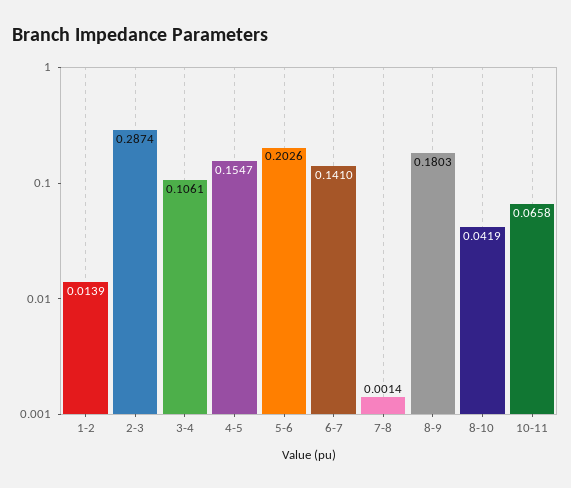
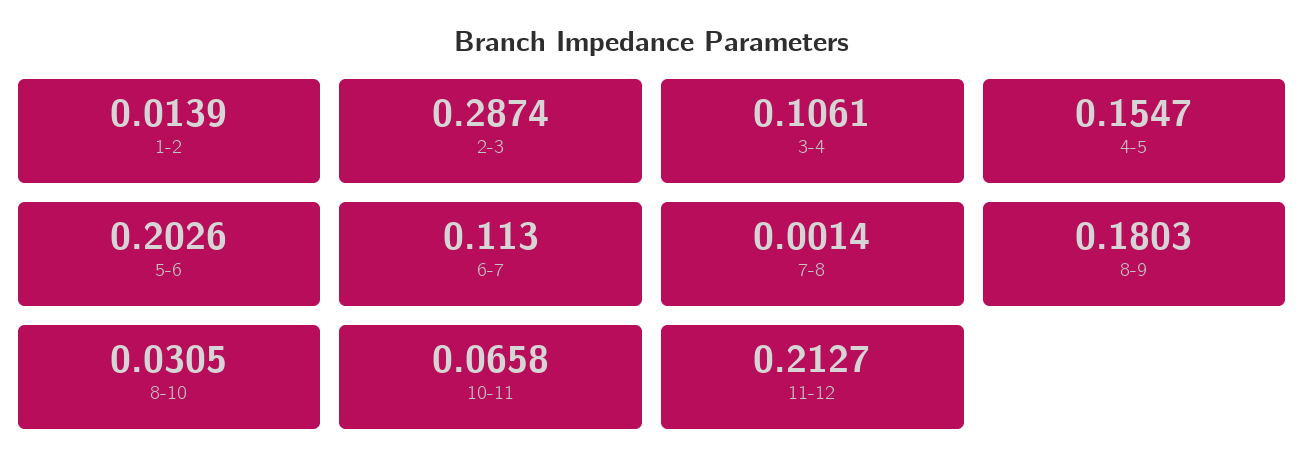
6-7: 0.141 -> 0.113
8-10: 0.0419 -> 0.0305
11-12: none -> 0.2127

